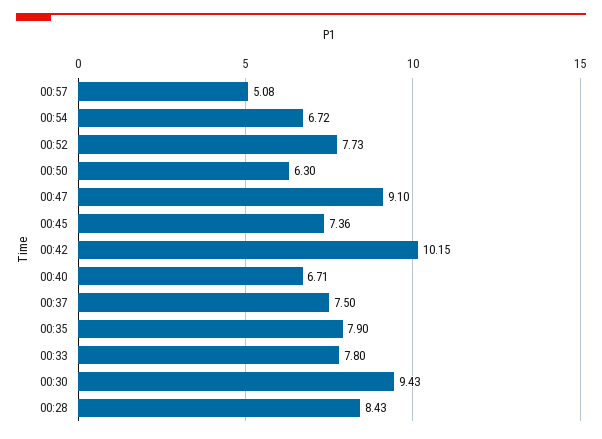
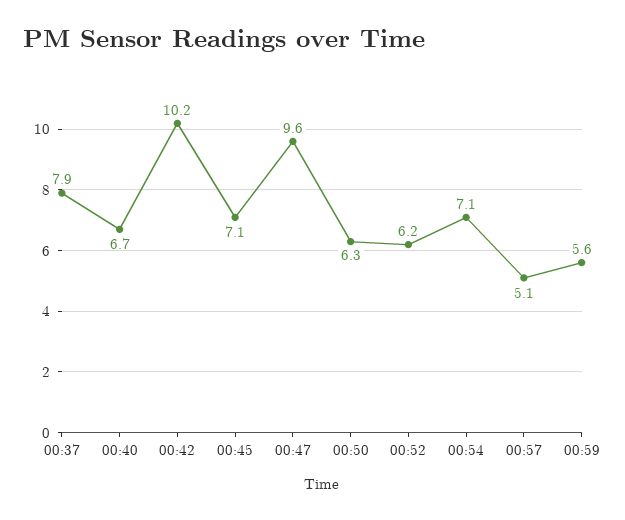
00:54: 6.72 -> 7.1
00:52: 7.73 -> 6.2
00:47: 9.1 -> 9.6
00:45: 7.36 -> 7.1
00:37: 7.5 -> 7.9
00:35: 7.9 -> none
00:33: 7.8 -> none
00:30: 9.43 -> none
00:28: 8.43 -> none
00:59: none -> 5.6

